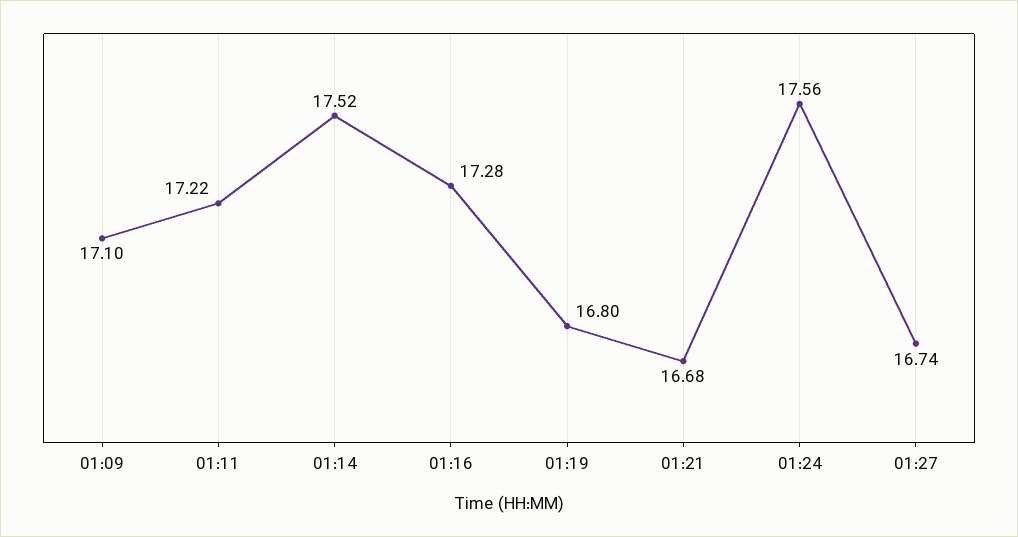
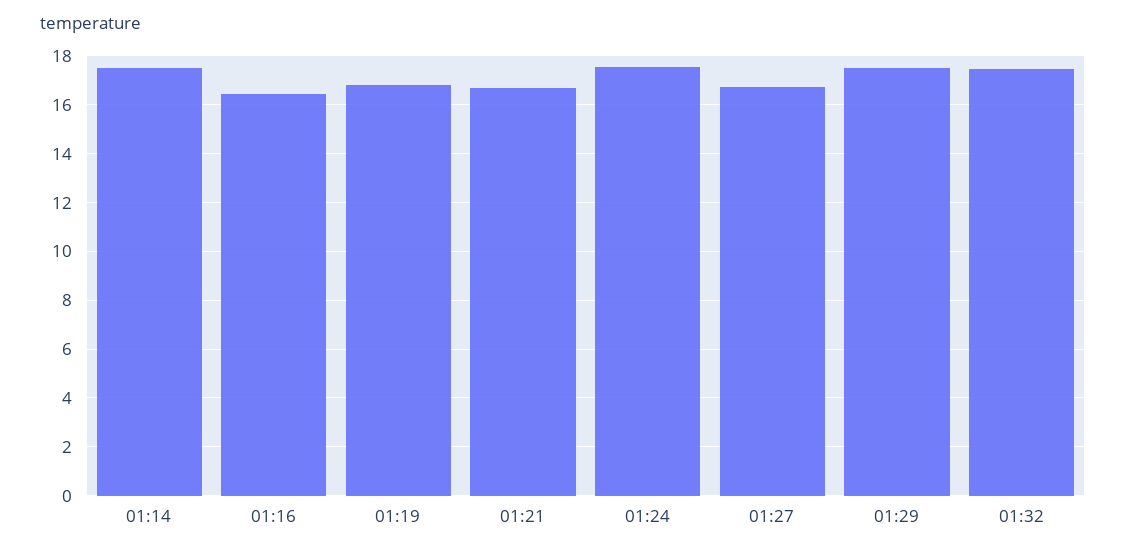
01:09: 17.1 -> none
01:11: 17.22 -> none
01:16: 17.28 -> 16.5
01:29: none -> 17.5
01:32: none -> 17.5

